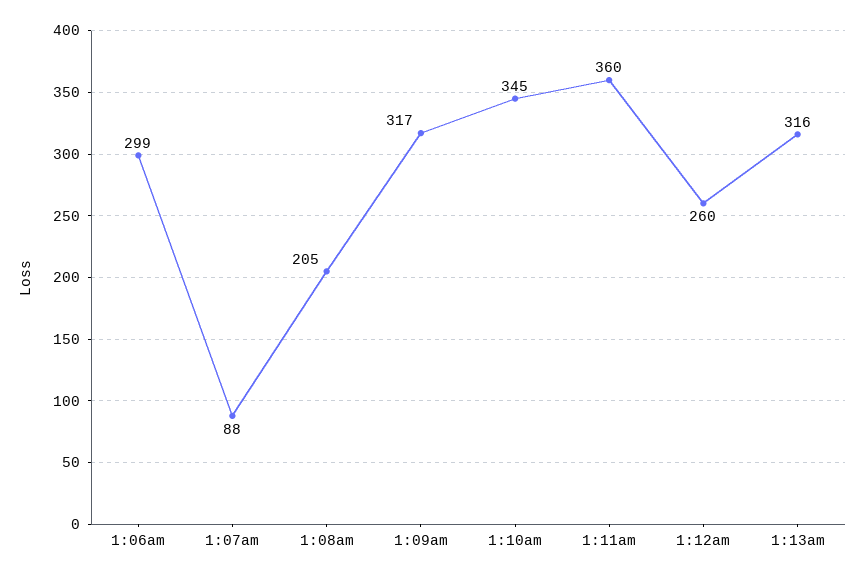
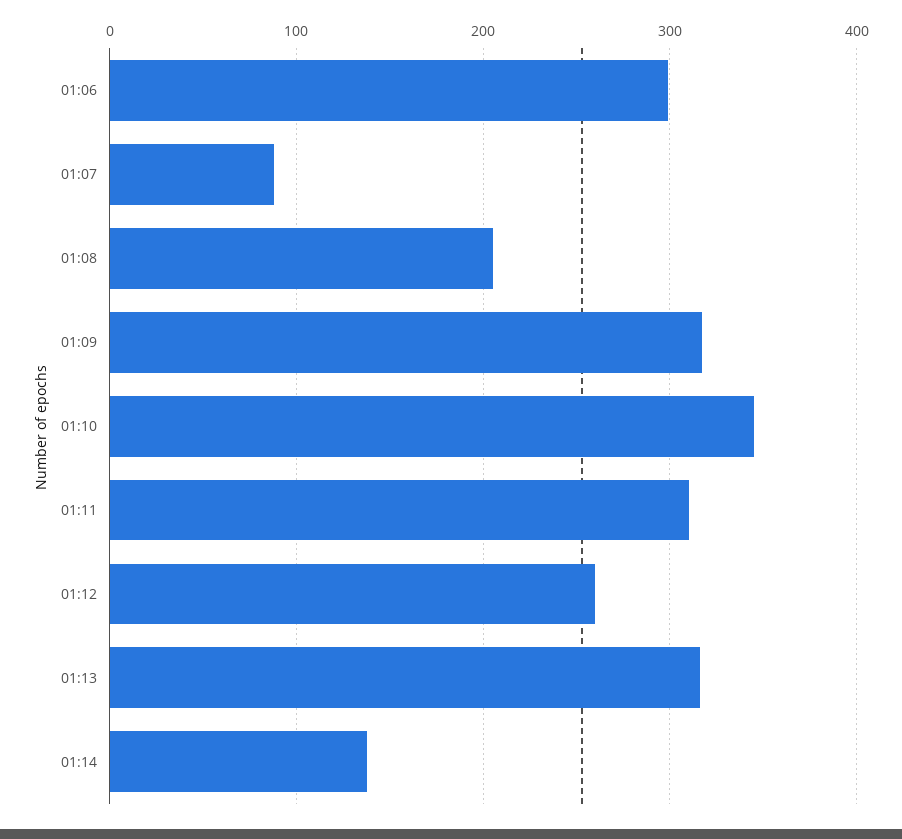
1:11am: 360 -> 310
01:14: none -> 140

